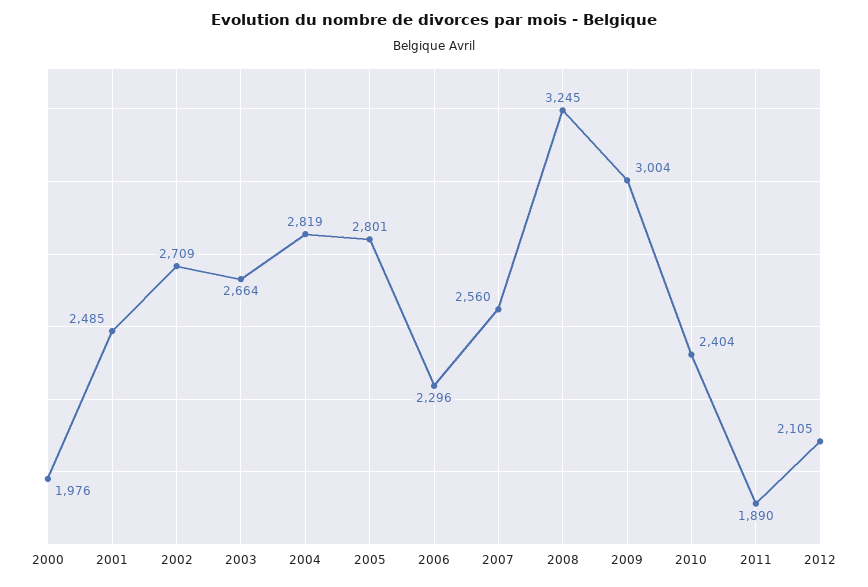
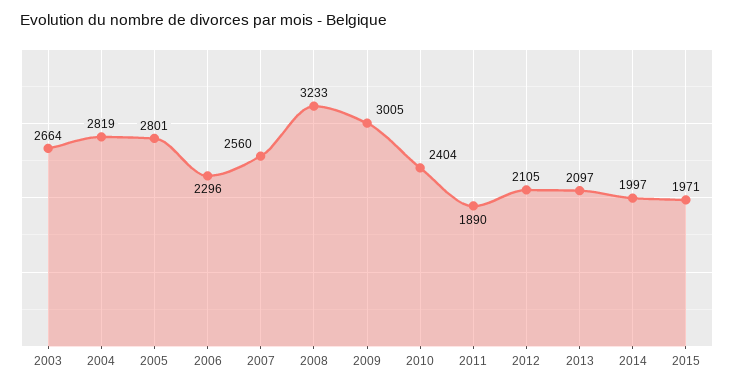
2000: 1976 -> none
2001: 2485 -> none
2002: 2709 -> none
2008: 3245 -> 3233
2009: 3004 -> 3005
2013: none -> 2097
2014: none -> 1997
2015: none -> 1971

